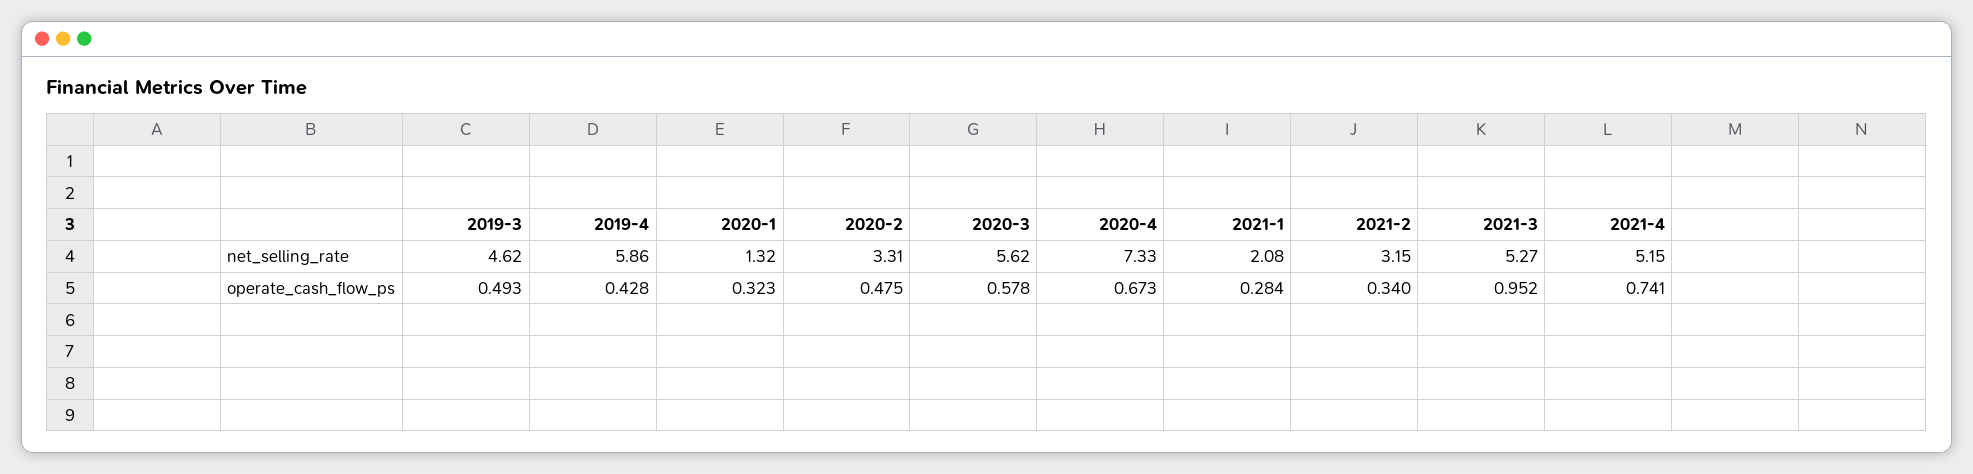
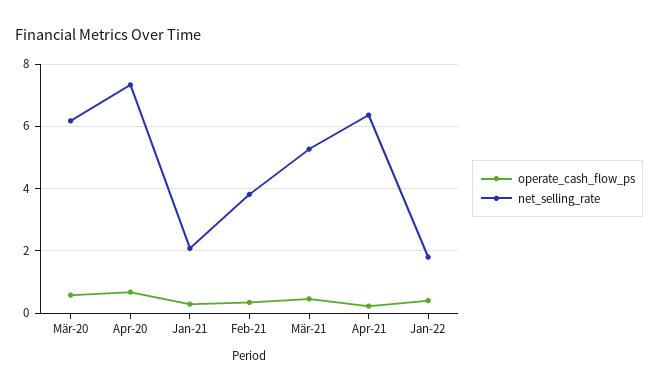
net_selling_rate, 2019-3: 4.62 -> none
net_selling_rate, 2019-4: 5.86 -> none
net_selling_rate, 2020-1: 1.32 -> none
net_selling_rate, 2020-2: 3.31 -> none
net_selling_rate, 2020-3: 5.62 -> 6.2
net_selling_rate, 2021-2: 3.15 -> 3.8
net_selling_rate, 2021-4: 5.15 -> 6.4
operate_cash_flow_ps, 2019-3: 0.493 -> none
operate_cash_flow_ps, 2019-4: 0.428 -> none
operate_cash_flow_ps, 2020-1: 0.323 -> none
operate_cash_flow_ps, 2020-2: 0.475 -> none
operate_cash_flow_ps, 2021-3: 0.952 -> 0.4
operate_cash_flow_ps, 2021-4: 0.741 -> 0.2
operate_cash_flow_ps, Jan-22: none -> 0.4
net_selling_rate, Jan-22: none -> 1.8

